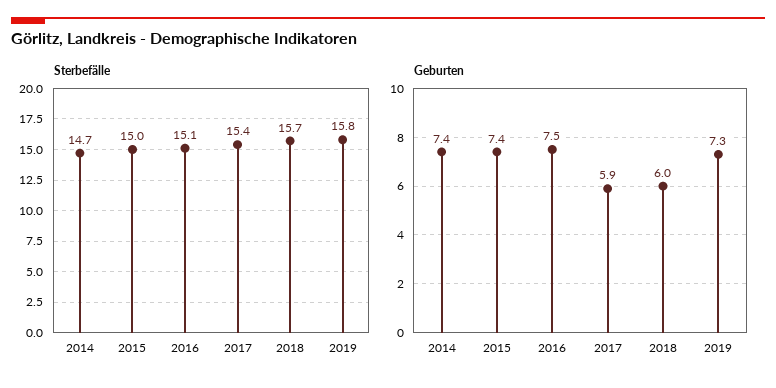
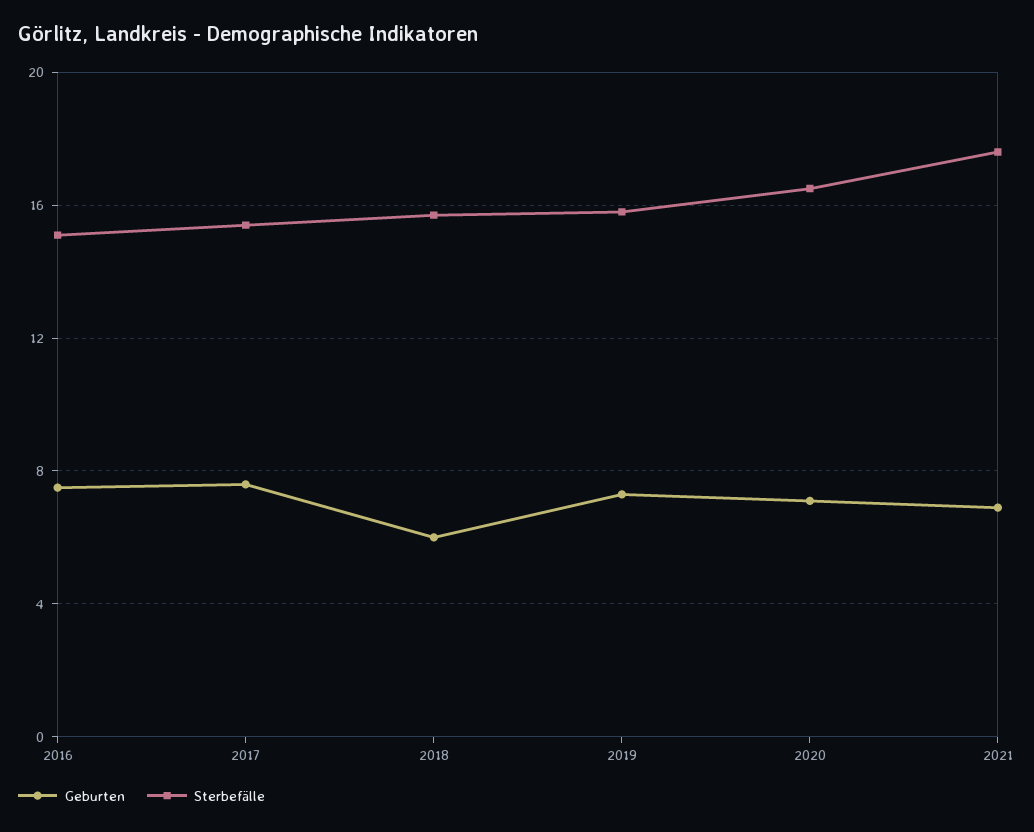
Sterbefälle, 2014: 14.7 -> none
Sterbefälle, 2015: 15 -> none
Geburten, 2014: 7.4 -> none
Geburten, 2015: 7.4 -> none
Geburten, 2017: 5.9 -> 7.5
Geburten, 2020: none -> 7
Sterbefälle, 2020: none -> 16.5
Geburten, 2021: none -> 7
Sterbefälle, 2021: none -> 17.5

